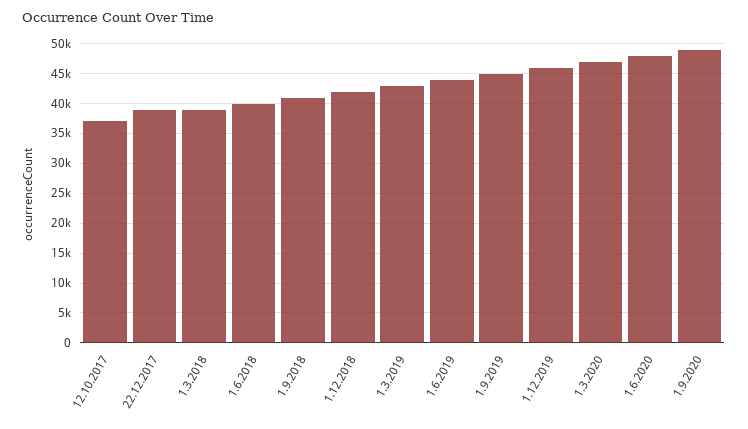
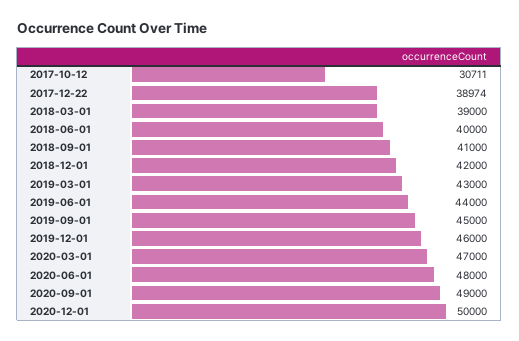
12.10.2017: 37500 -> 30711
2020-12-01: none -> 50000

